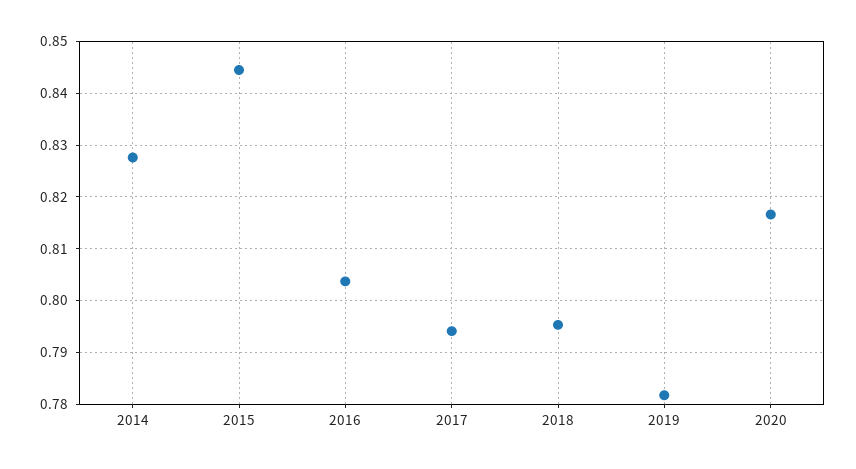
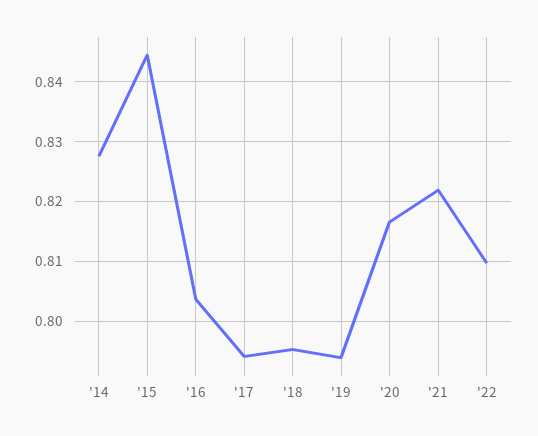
2019: 0.782 -> 0.794
'21: none -> 0.822
'22: none -> 0.81

